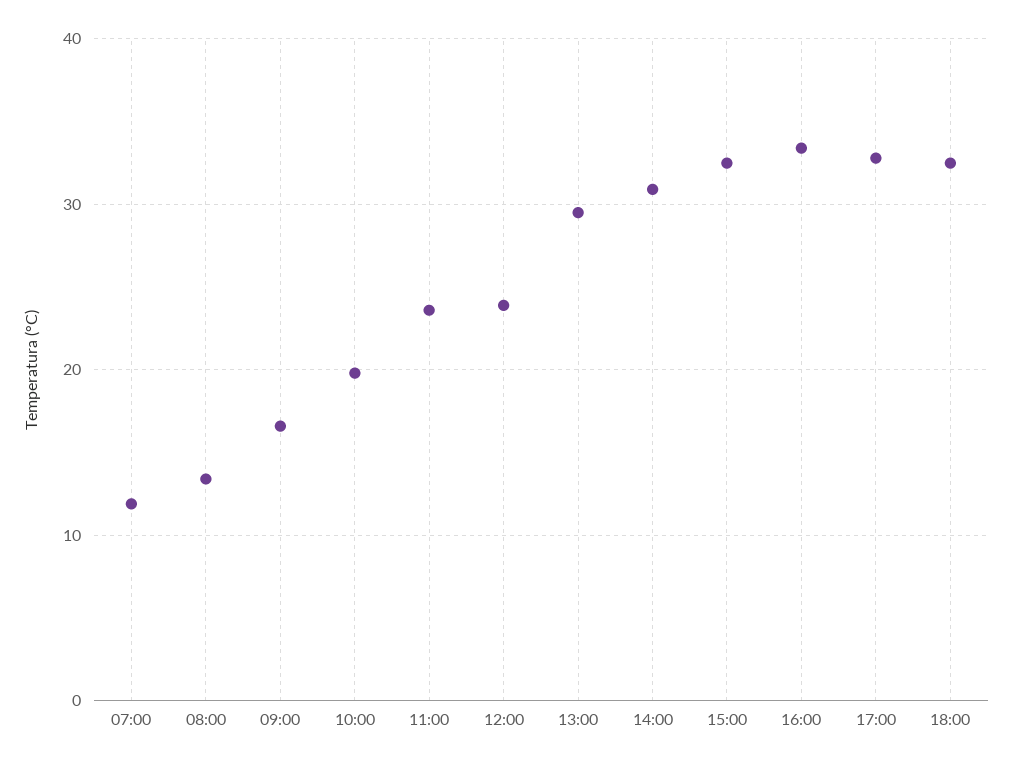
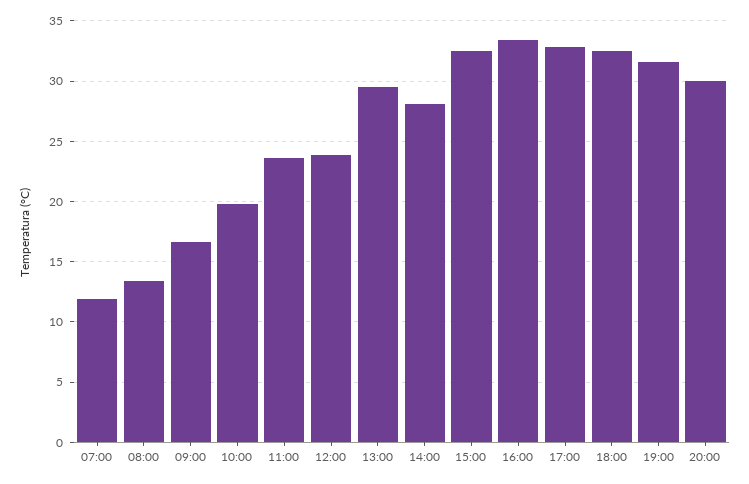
14:00: 31 -> 28
19:00: none -> 31.5
20:00: none -> 30

